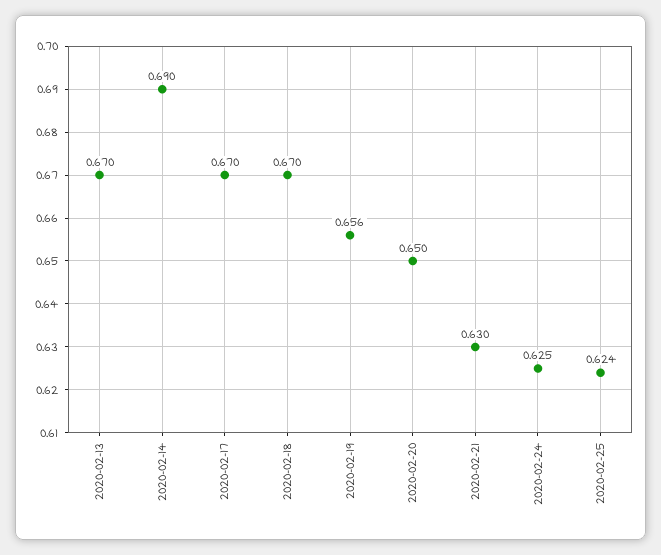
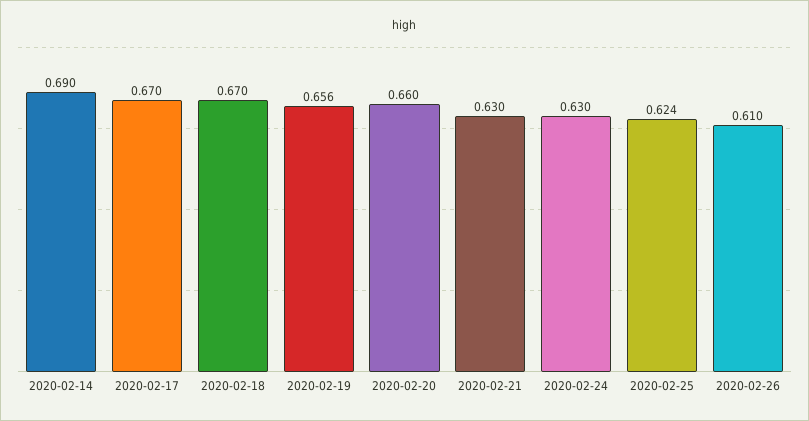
2020-02-13: 0.67 -> none
2020-02-20: 0.65 -> 0.66
2020-02-24: 0.625 -> 0.63
2020-02-26: none -> 0.61

